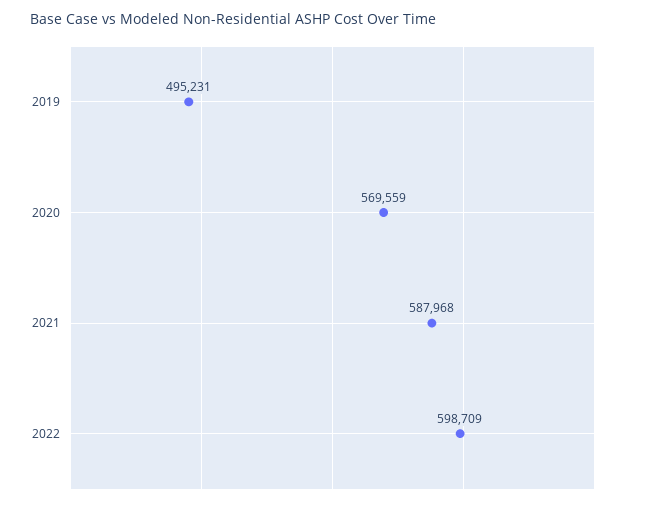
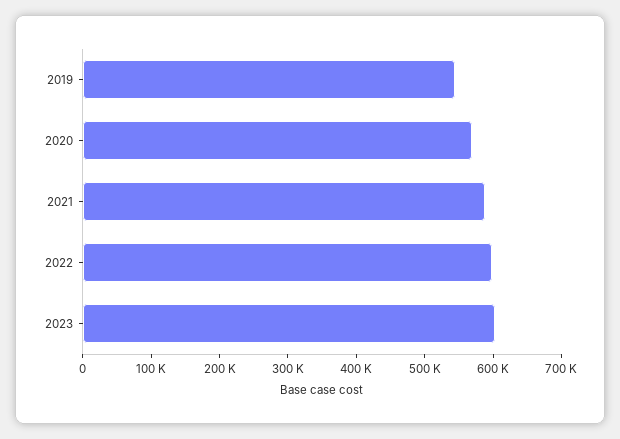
2019: 495231 -> 540000
2023: none -> 600000

